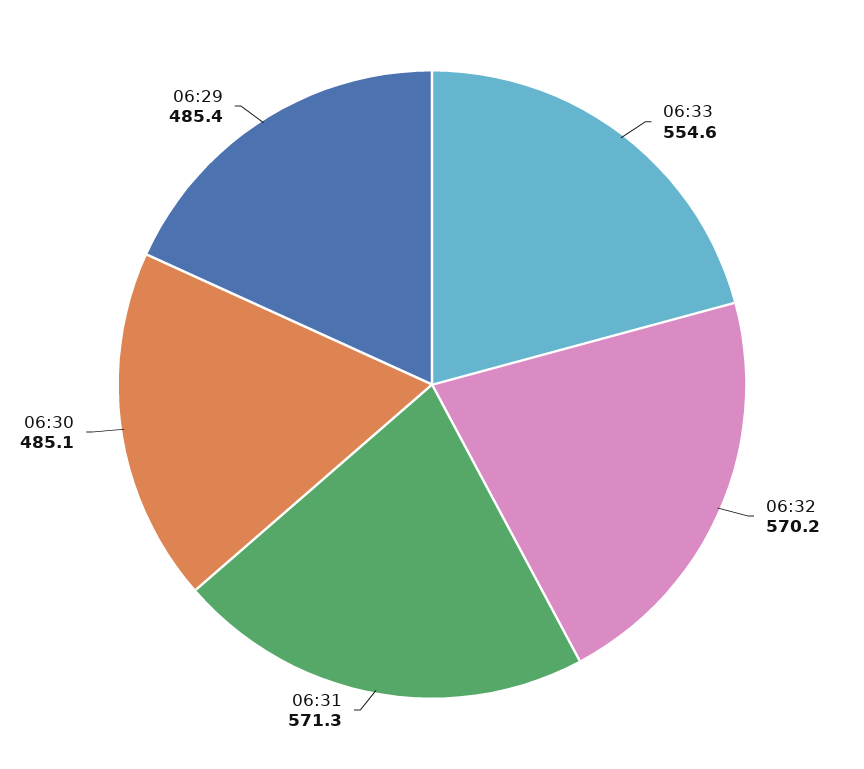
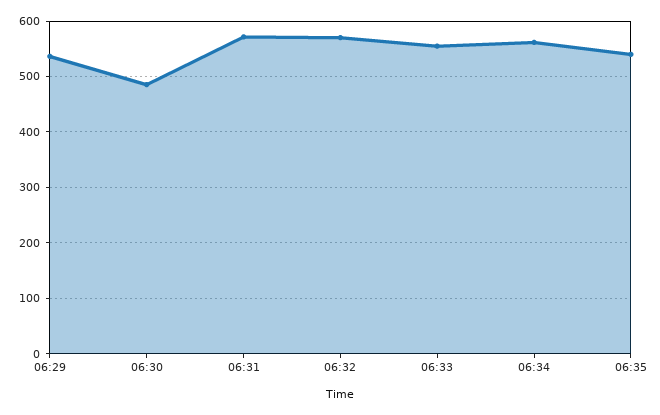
06:29: 485.4 -> 540
06:34: none -> 560
06:35: none -> 540

